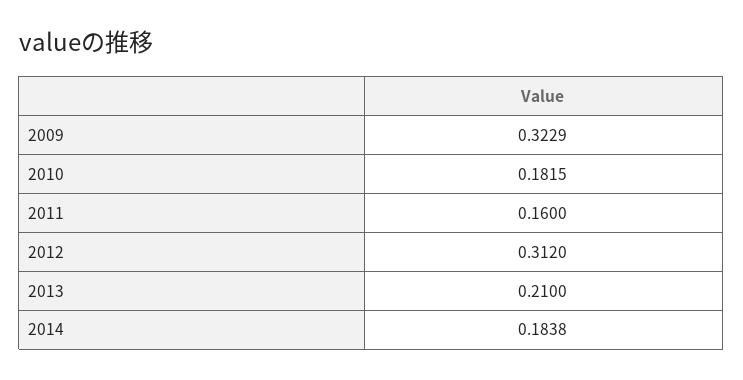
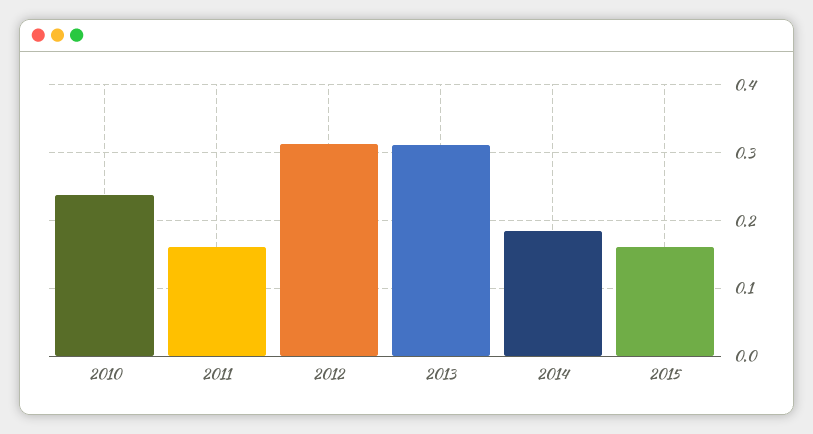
2009: 0.3229 -> none
2010: 0.1815 -> 0.24
2013: 0.21 -> 0.31
2015: none -> 0.16

